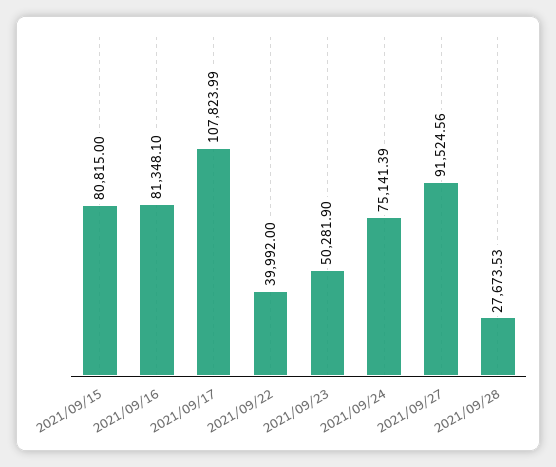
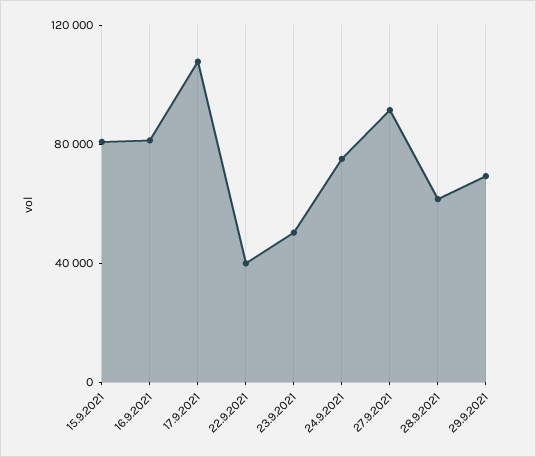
2021/09/28: 27673.53 -> 60000
29.9.2021: none -> 70000

